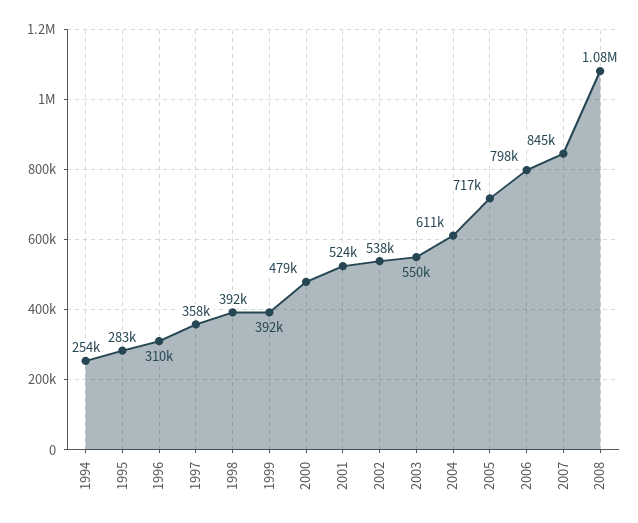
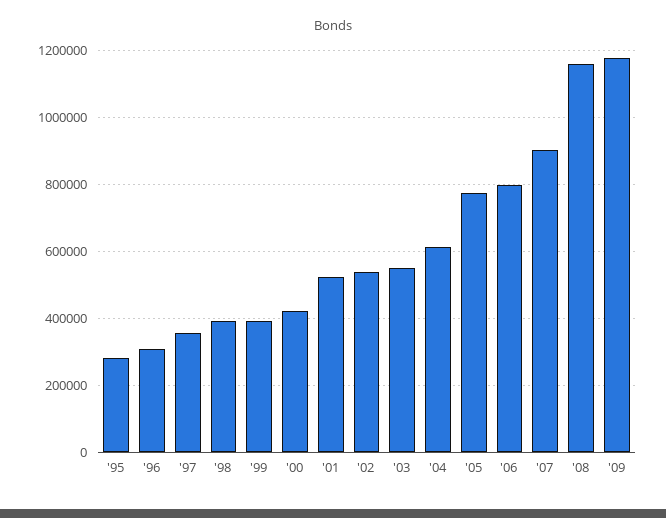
1994: 254000 -> none
2000: 479000 -> 420000
2005: 717000 -> 780000
2007: 845000 -> 900000
2008: 1080000 -> 1160000
'09: none -> 1180000

